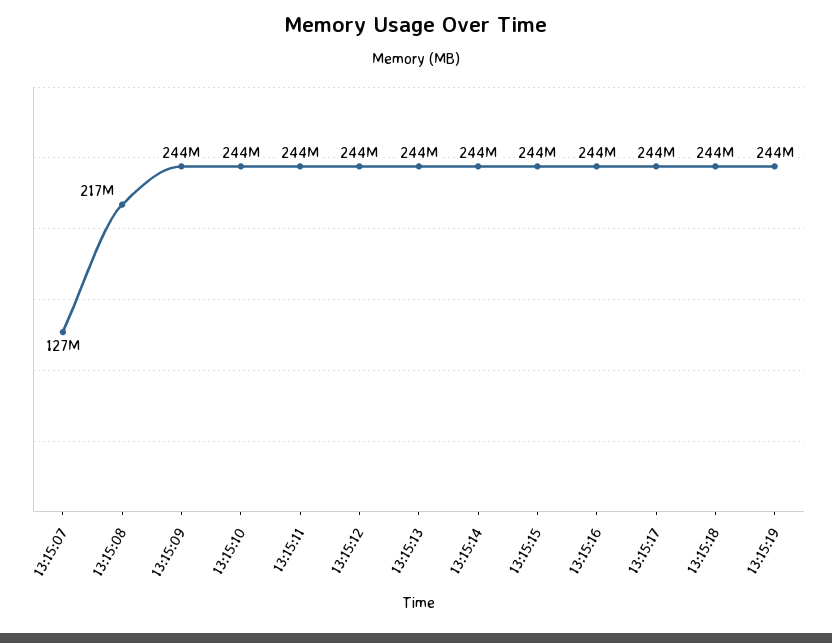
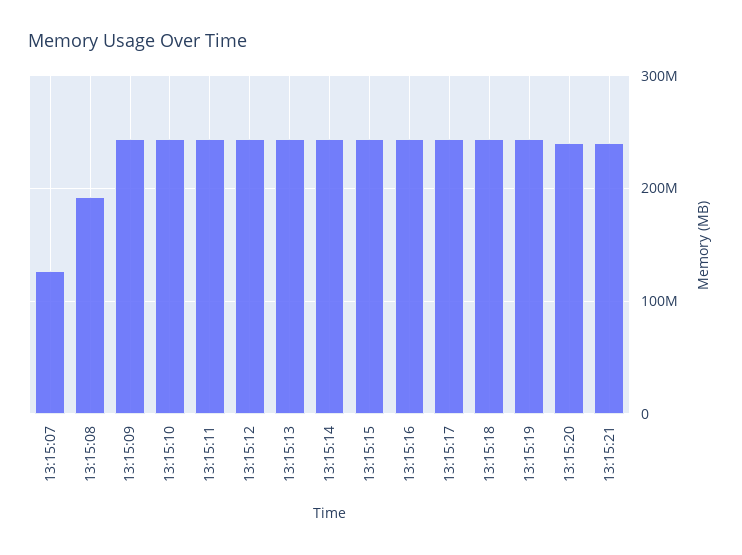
13:15:08: 217000000 -> 190000000
13:15:20: none -> 240000000
13:15:21: none -> 240000000

